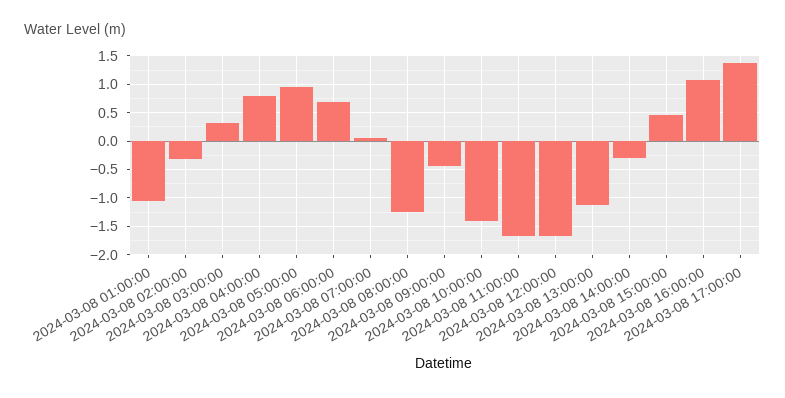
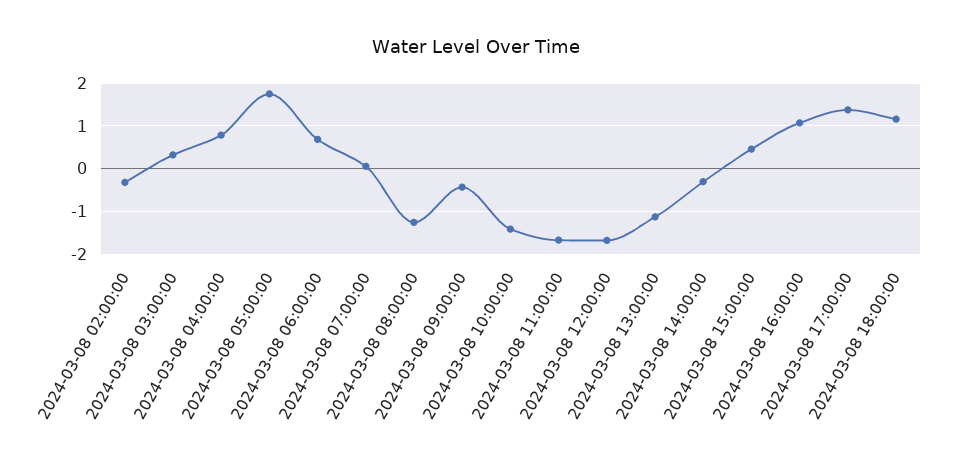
2024-03-08 01:00:00: -1 -> none
2024-03-08 05:00:00: 1 -> 1.8
2024-03-08 18:00:00: none -> 1.2

